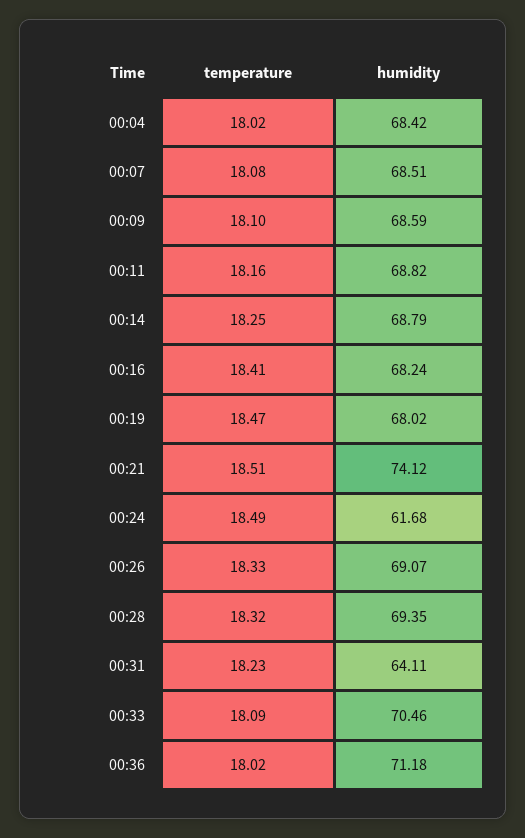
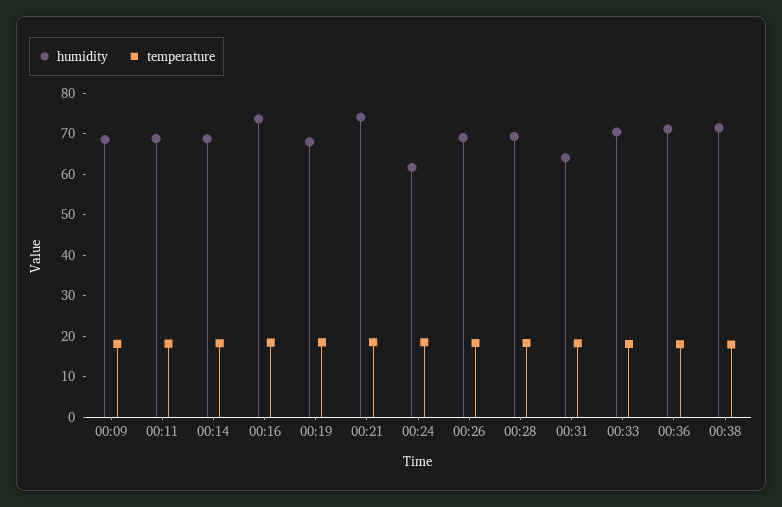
temperature, 00:04: 18.02 -> none
humidity, 00:04: 68.42 -> none
temperature, 00:07: 18.08 -> none
humidity, 00:07: 68.51 -> none
humidity, 00:16: 68.24 -> 74
humidity, 00:38: none -> 72
temperature, 00:38: none -> 18

